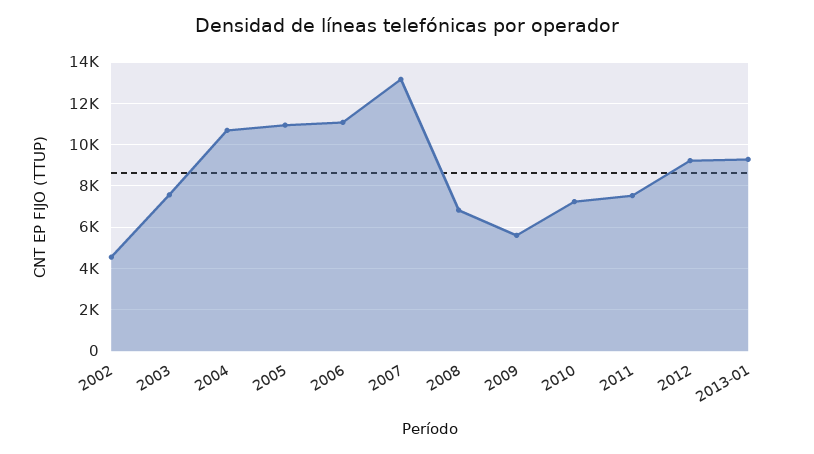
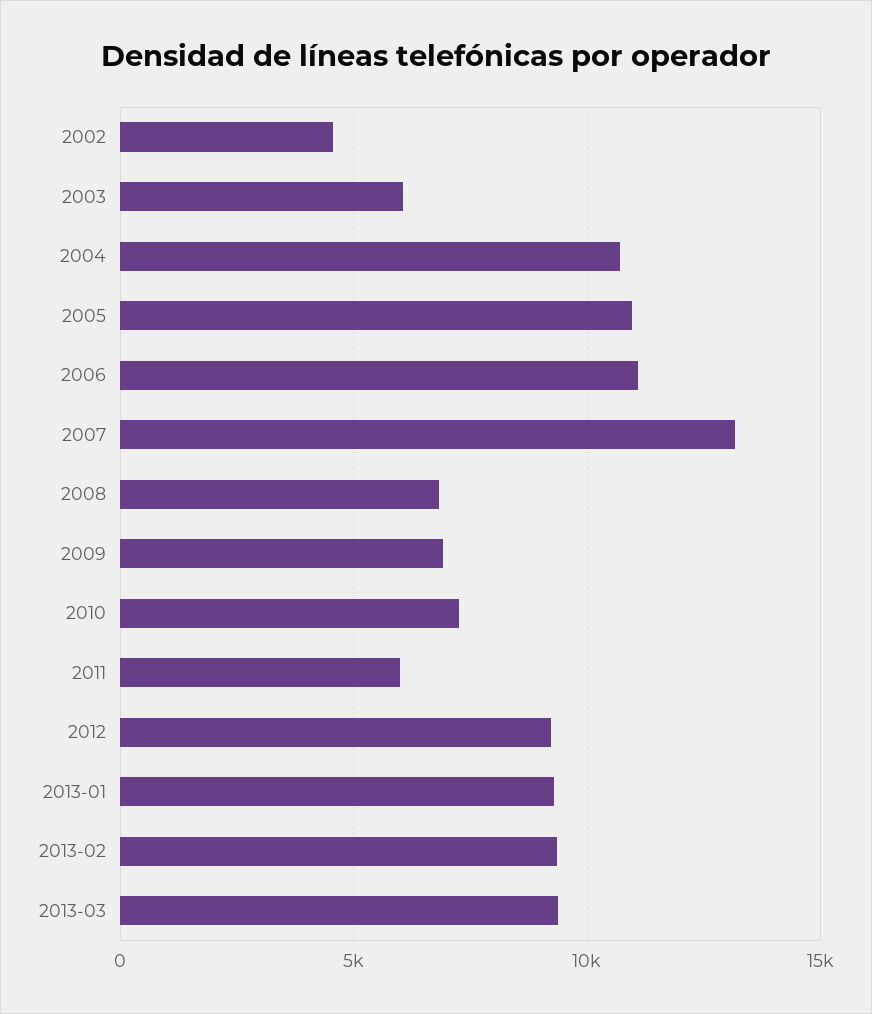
2003: 7500 -> 6000
2009: 5500 -> 7000
2011: 7500 -> 6000
2013-02: none -> 9500
2013-03: none -> 9500

